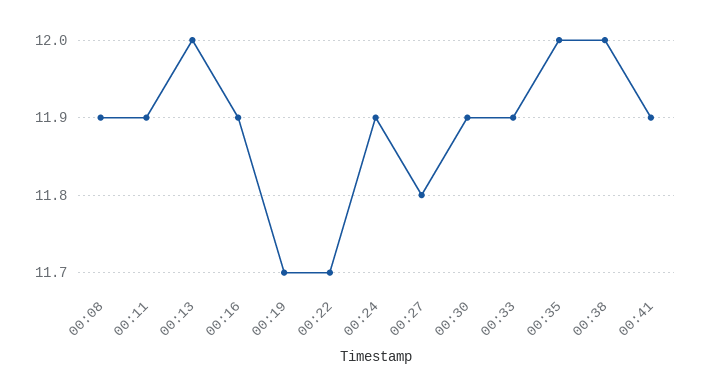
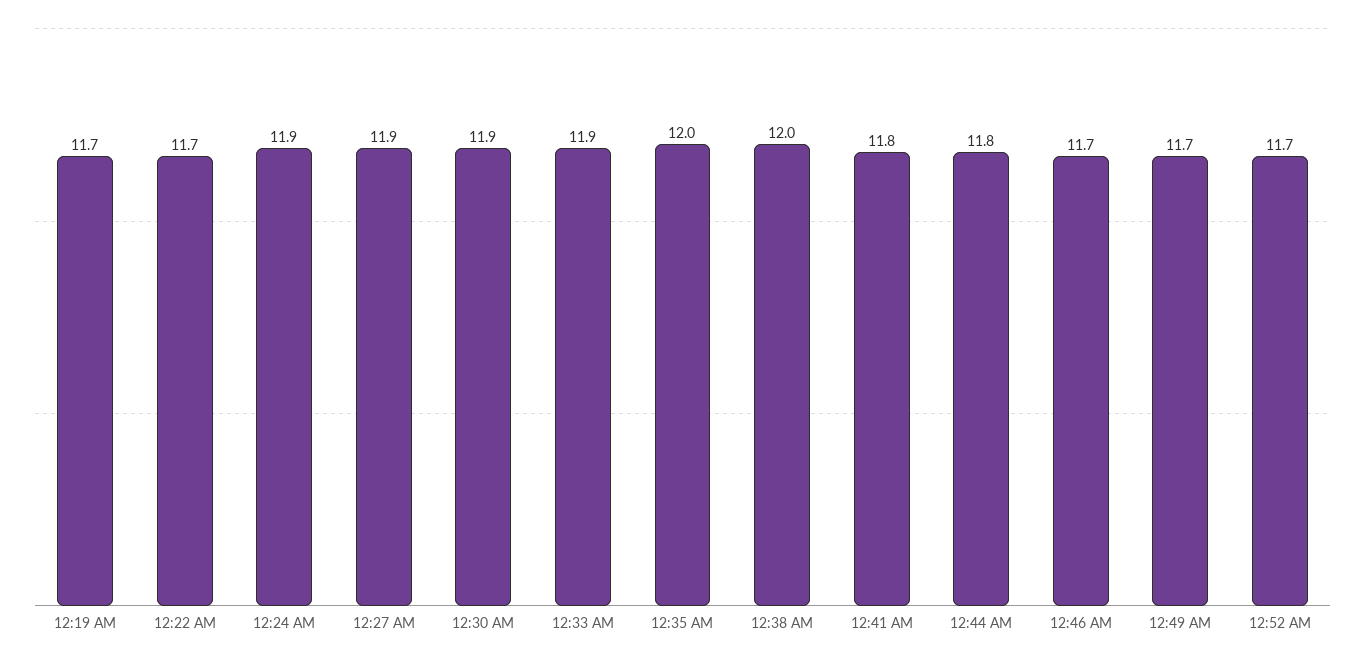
00:08: 11.9 -> none
00:11: 11.9 -> none
00:13: 12 -> none
00:16: 11.9 -> none
00:27: 11.8 -> 11.9
00:41: 11.9 -> 11.8
12:44 AM: none -> 11.8
12:46 AM: none -> 11.7
12:49 AM: none -> 11.7
12:52 AM: none -> 11.7

